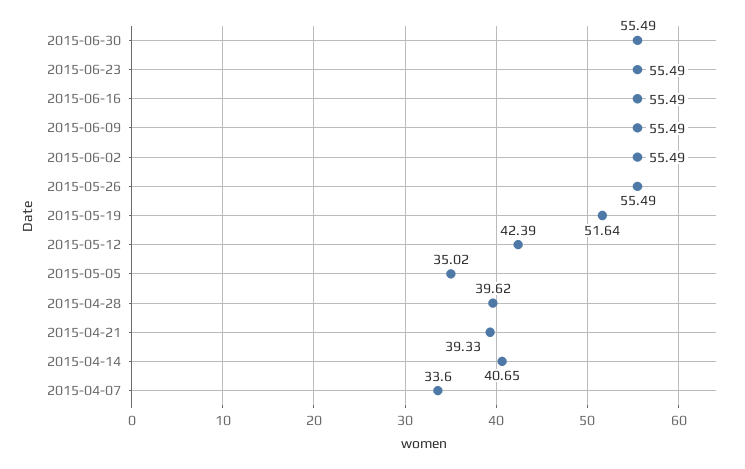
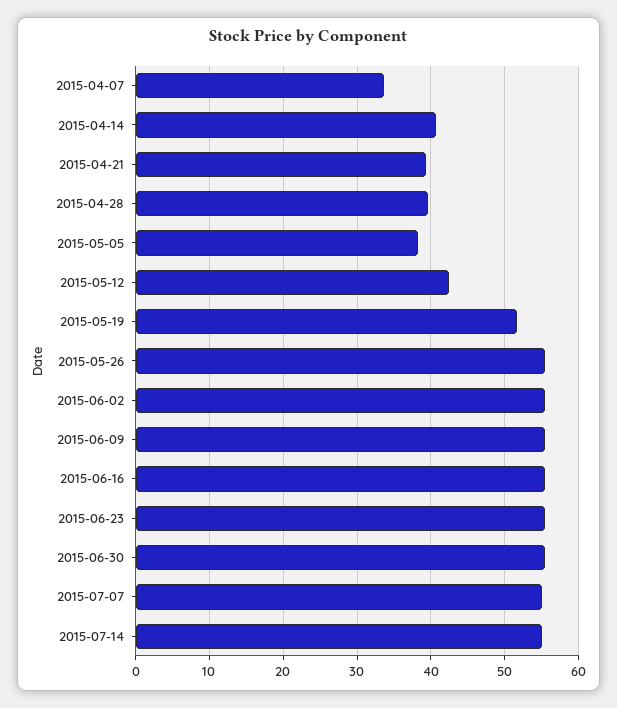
2015-05-05: 35.02 -> 38
2015-07-07: none -> 55
2015-07-14: none -> 55

